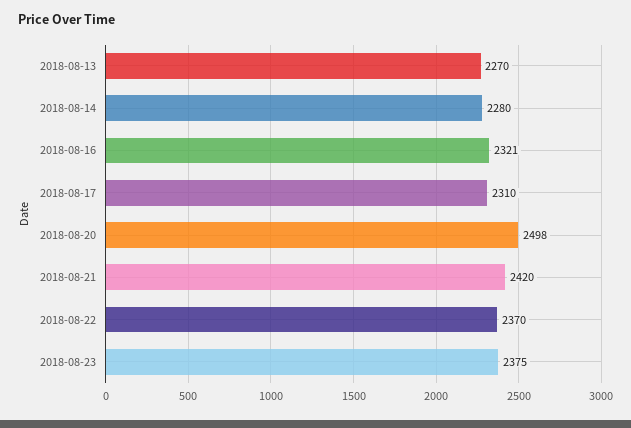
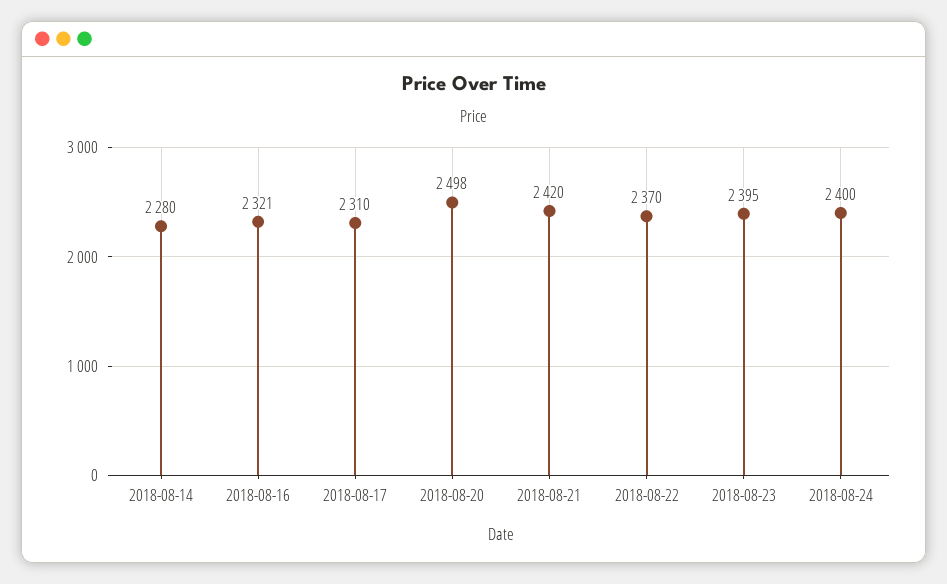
2018-08-13: 2270 -> none
2018-08-23: 2375 -> 2395
2018-08-24: none -> 2400

